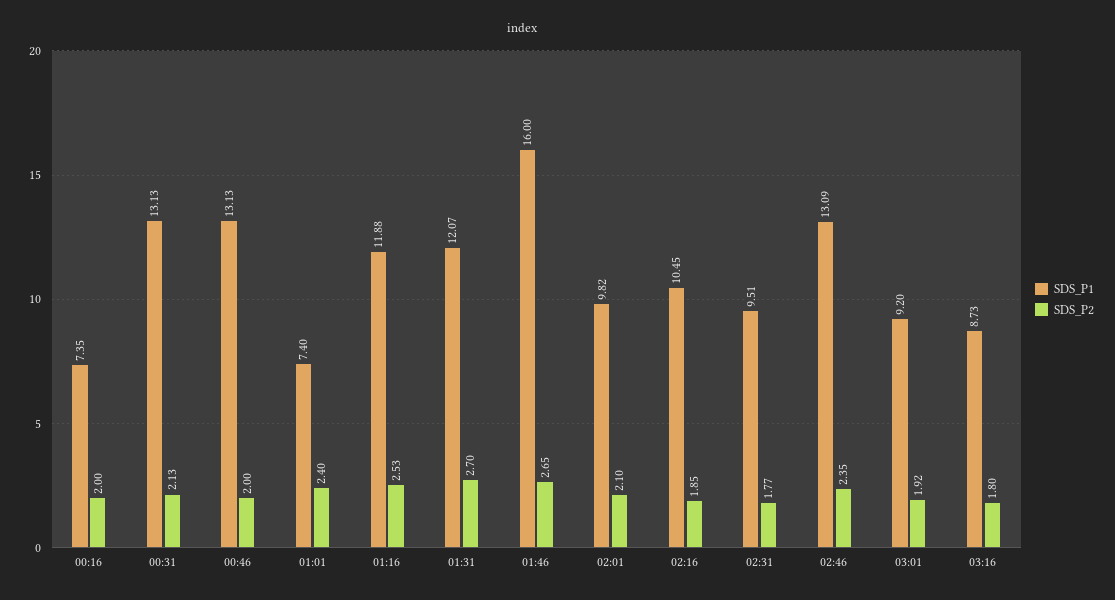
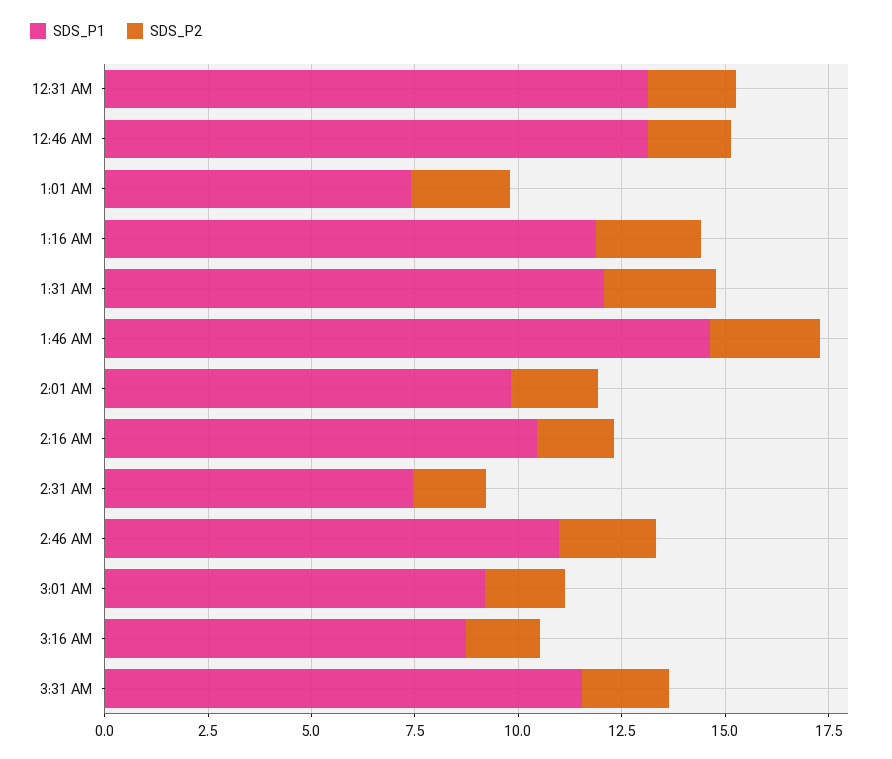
SDS_P1, 00:16: 7.35 -> none
SDS_P2, 00:16: 2 -> none
SDS_P1, 01:46: 16 -> 14.5
SDS_P1, 02:31: 9.51 -> 7.5
SDS_P1, 02:46: 13.09 -> 11
SDS_P1, 3:31 AM: none -> 11.5
SDS_P2, 3:31 AM: none -> 2

